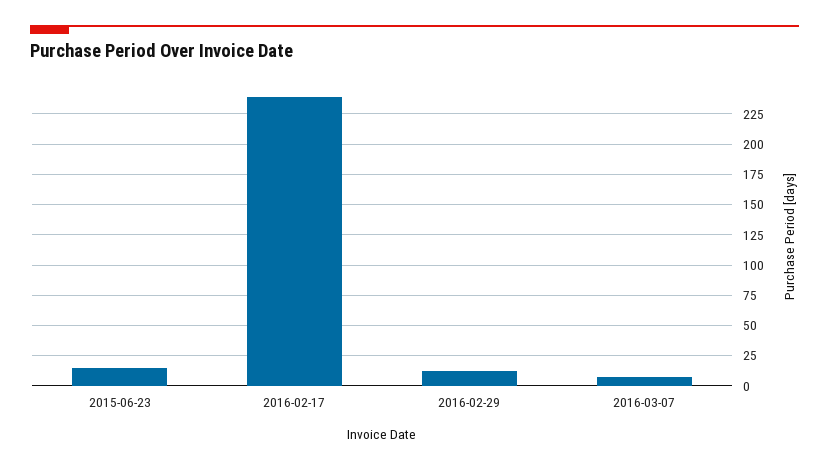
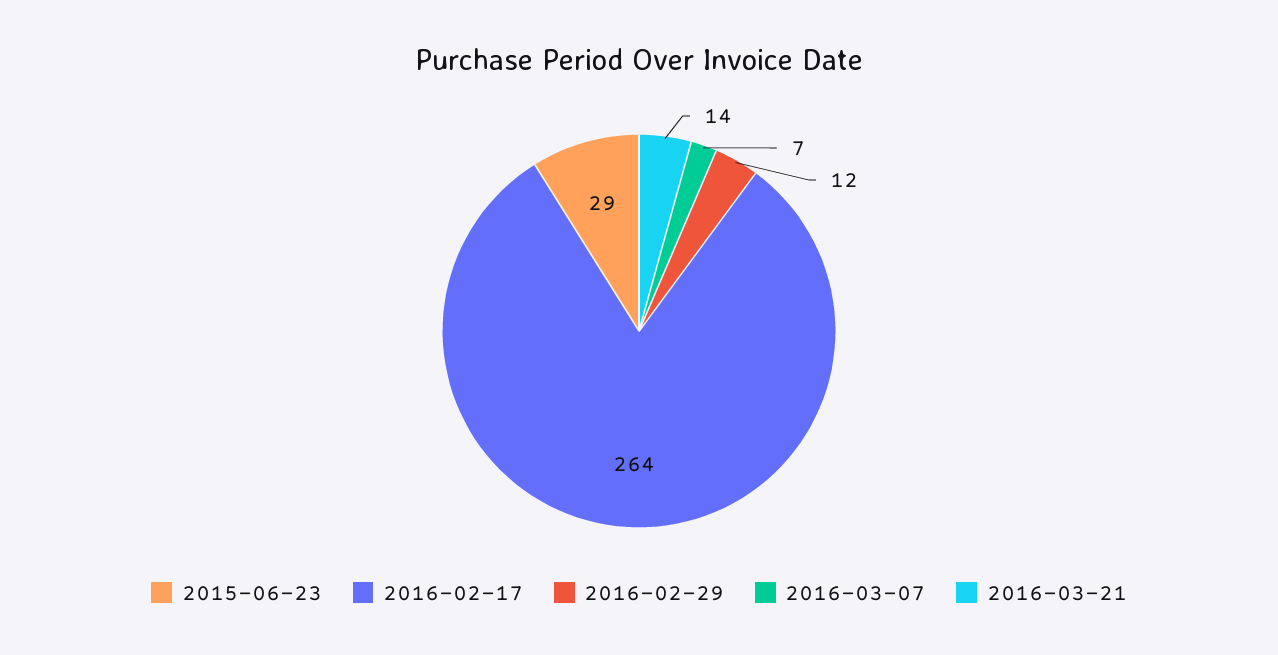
2015-06-23: 15 -> 29
2016-02-17: 240 -> 264
2016-03-21: none -> 14

